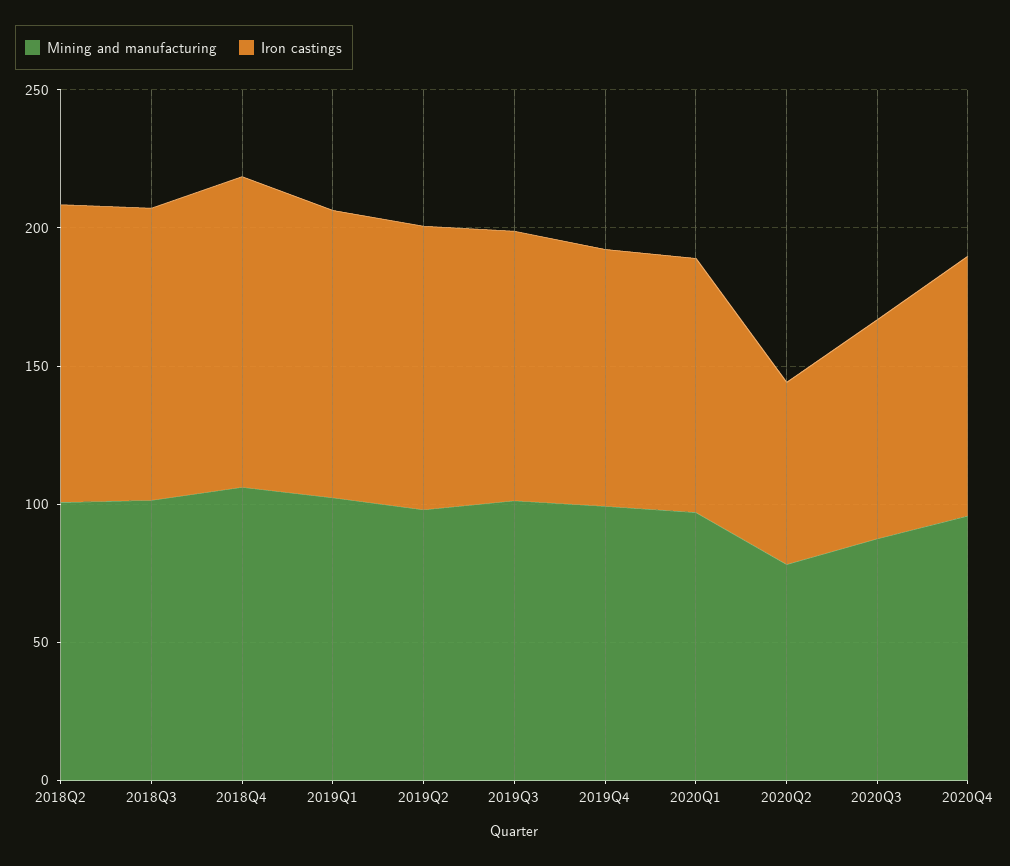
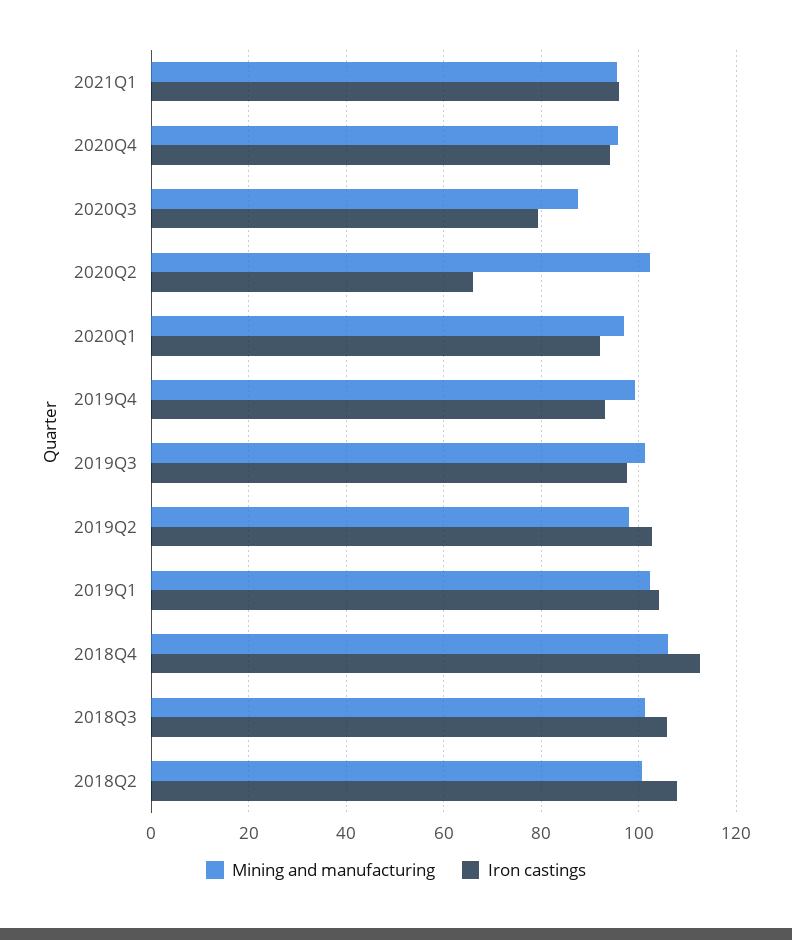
Mining and manufacturing, 2020Q2: 80 -> 102
Mining and manufacturing, 2021Q1: none -> 96
Iron castings, 2021Q1: none -> 96

